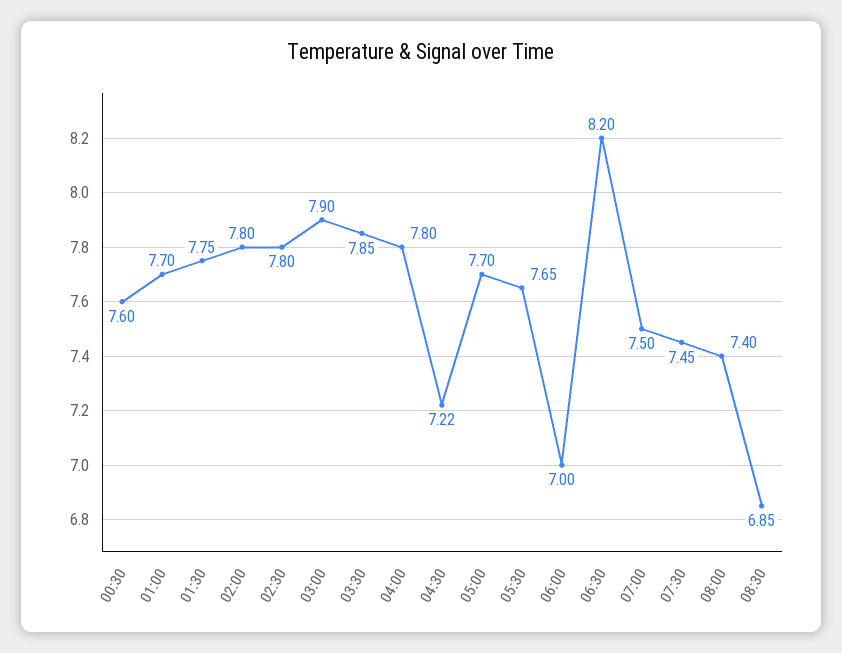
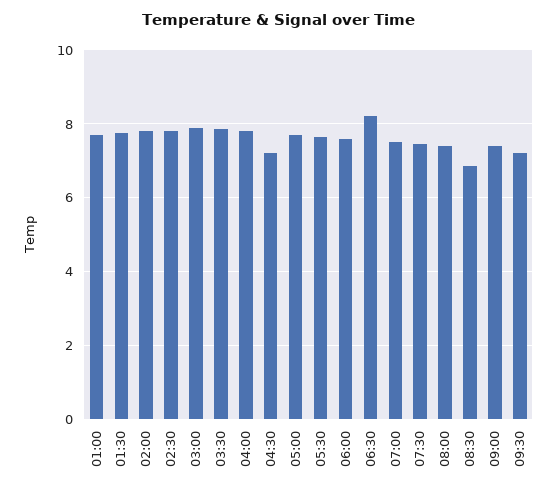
00:30: 7.6 -> none
06:00: 7 -> 7.6
09:00: none -> 7.4
09:30: none -> 7.2

